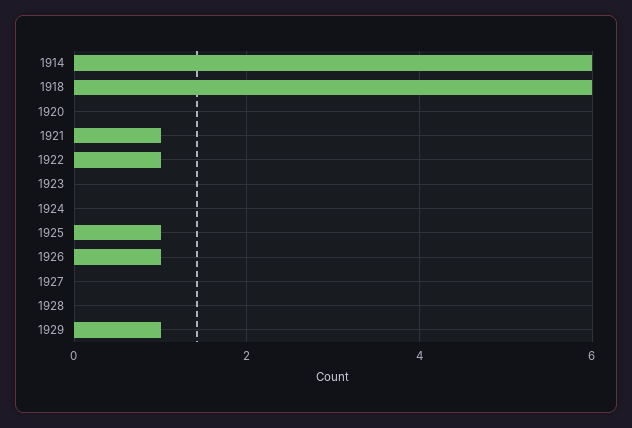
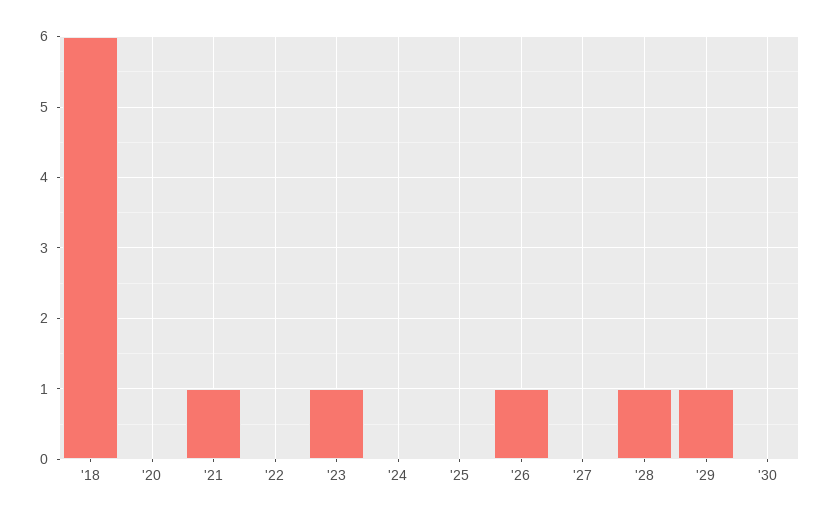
1914: 6 -> none
1922: 1 -> 0
1923: 0 -> 1
1925: 1 -> 0
1928: 0 -> 1
'30: none -> 0

